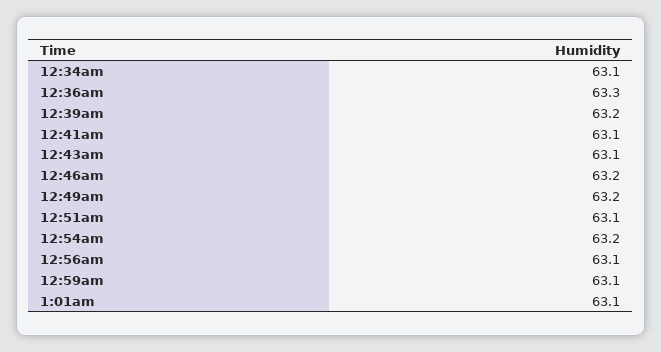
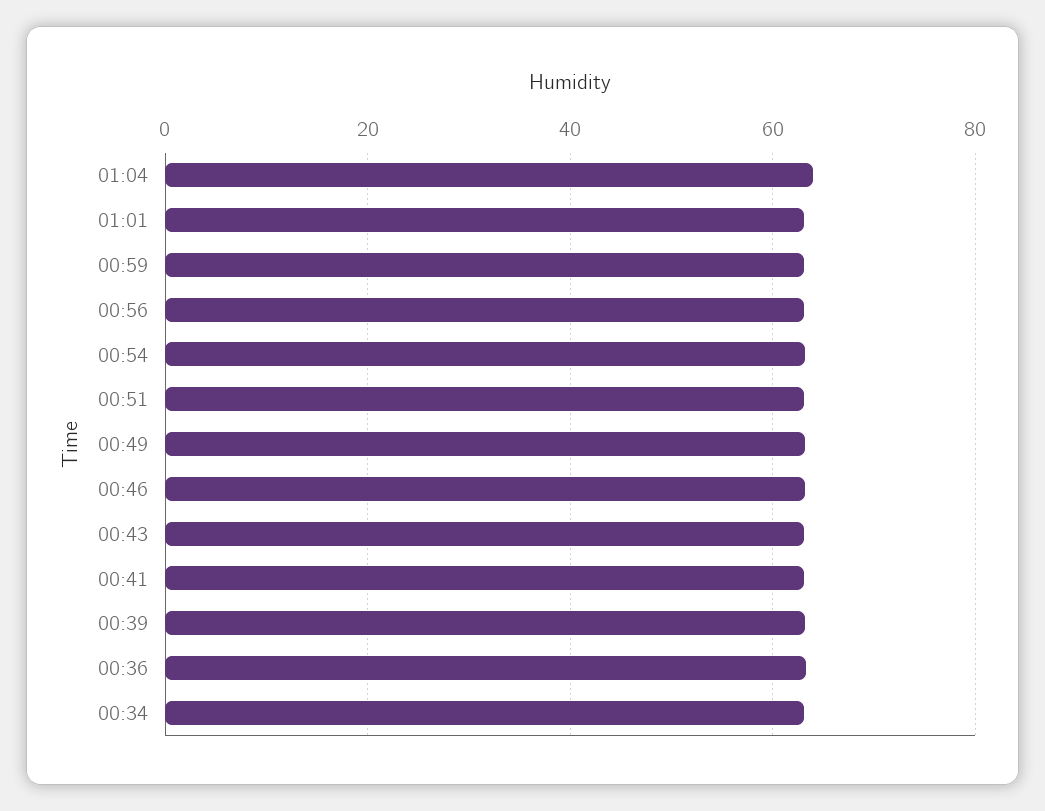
01:04: none -> 64

